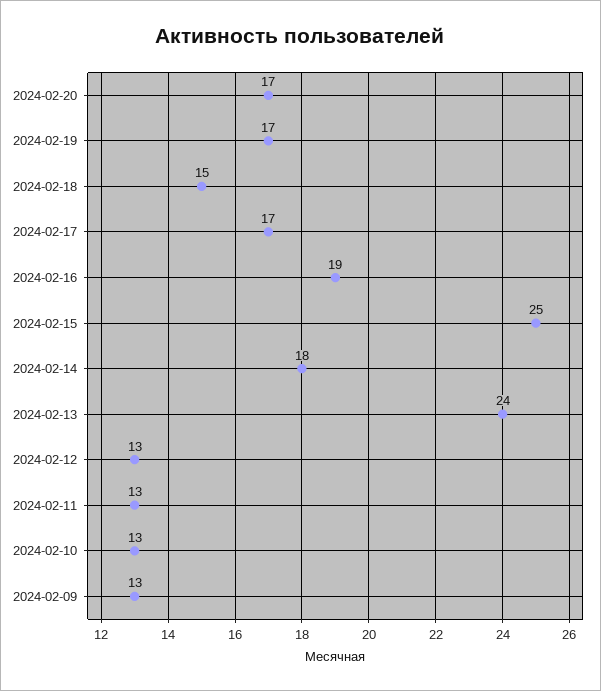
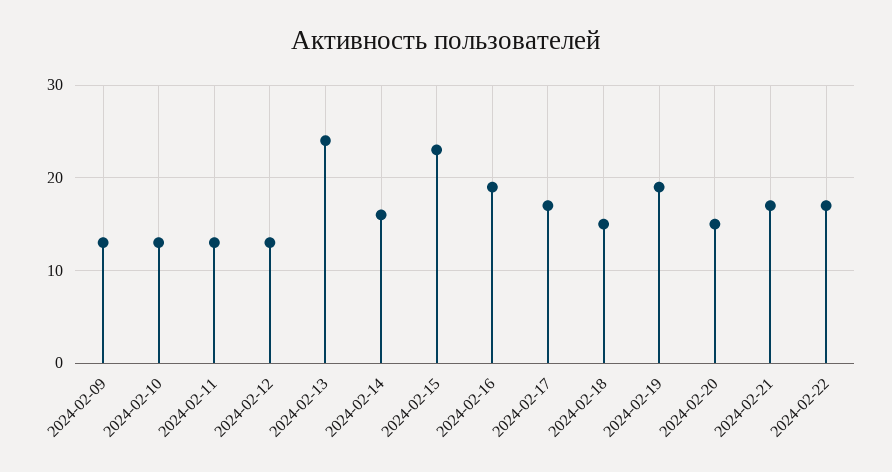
2024-02-20: 17 -> 15
2024-02-19: 17 -> 19
2024-02-15: 25 -> 23
2024-02-14: 18 -> 16
2024-02-21: none -> 17
2024-02-22: none -> 17

